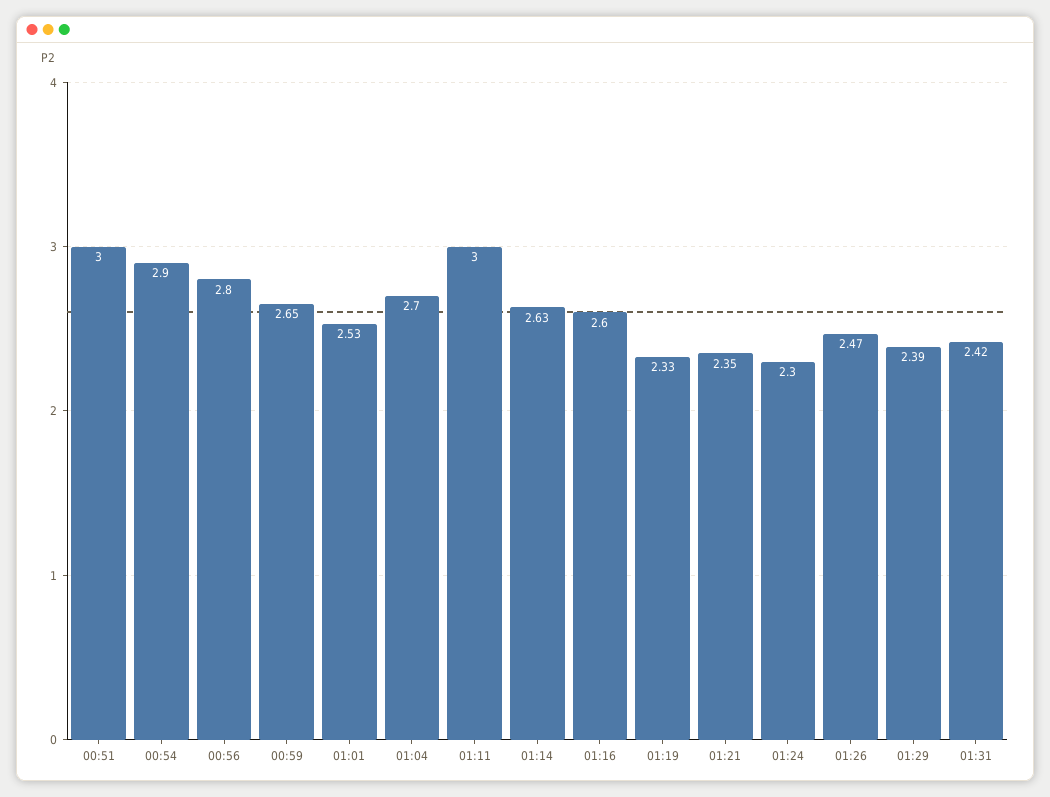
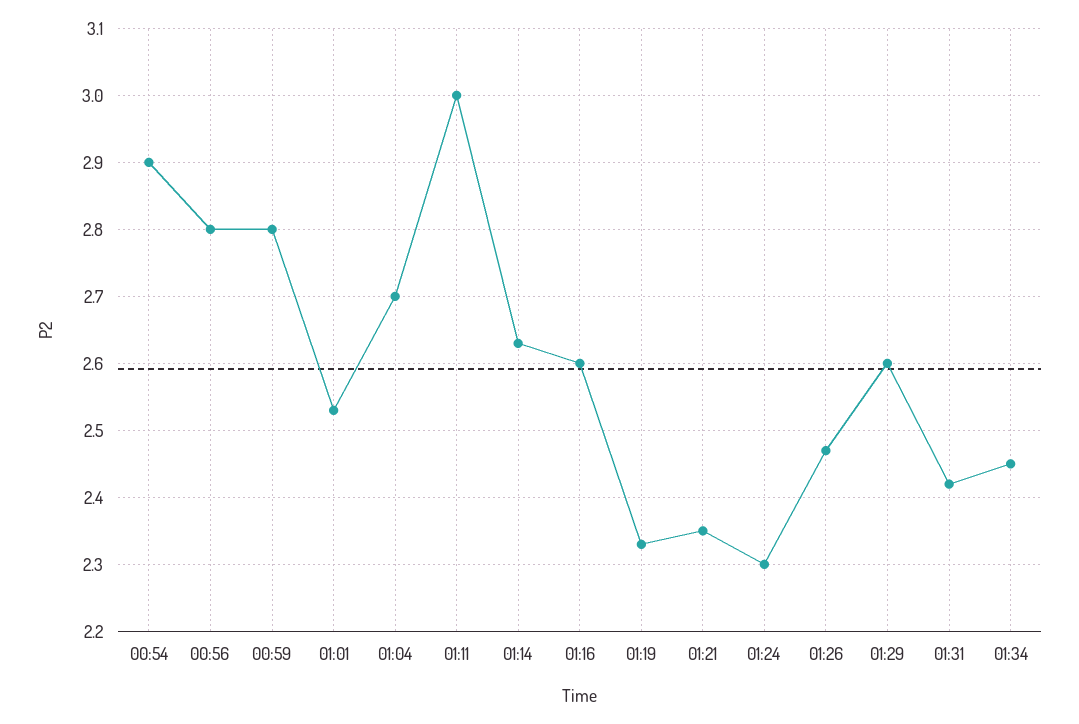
00:51: 3 -> none
00:59: 2.65 -> 2.8
01:29: 2.39 -> 2.6
01:34: none -> 2.45

